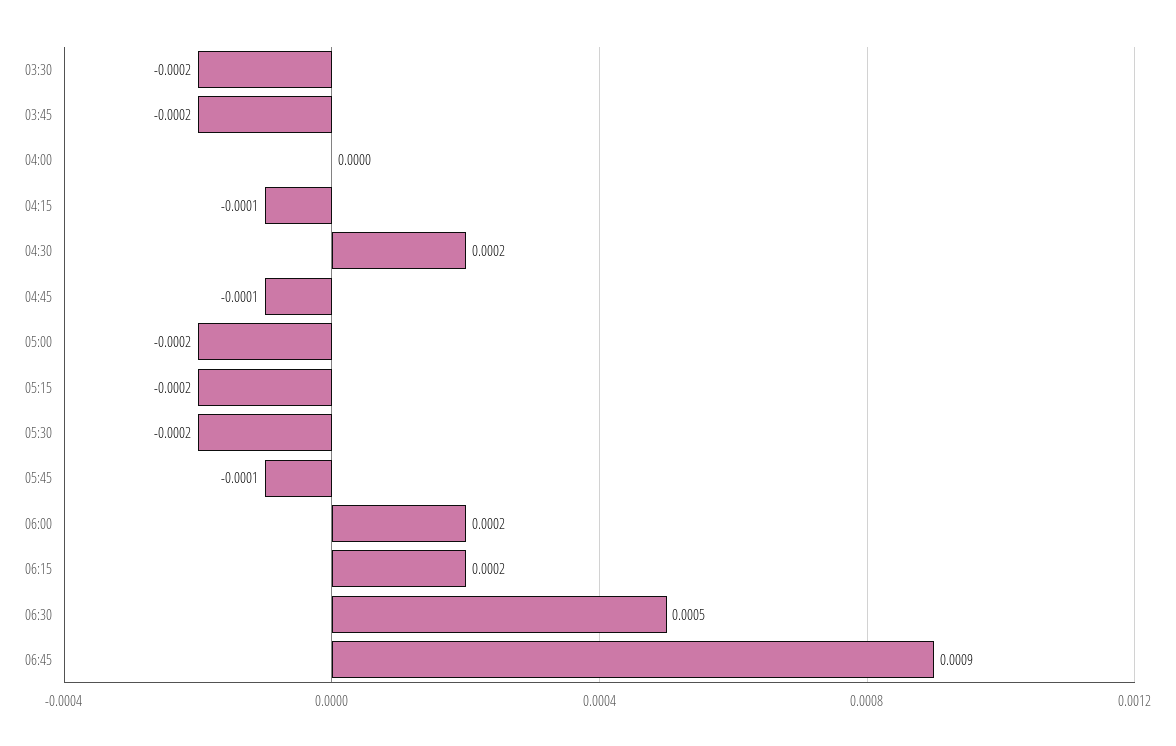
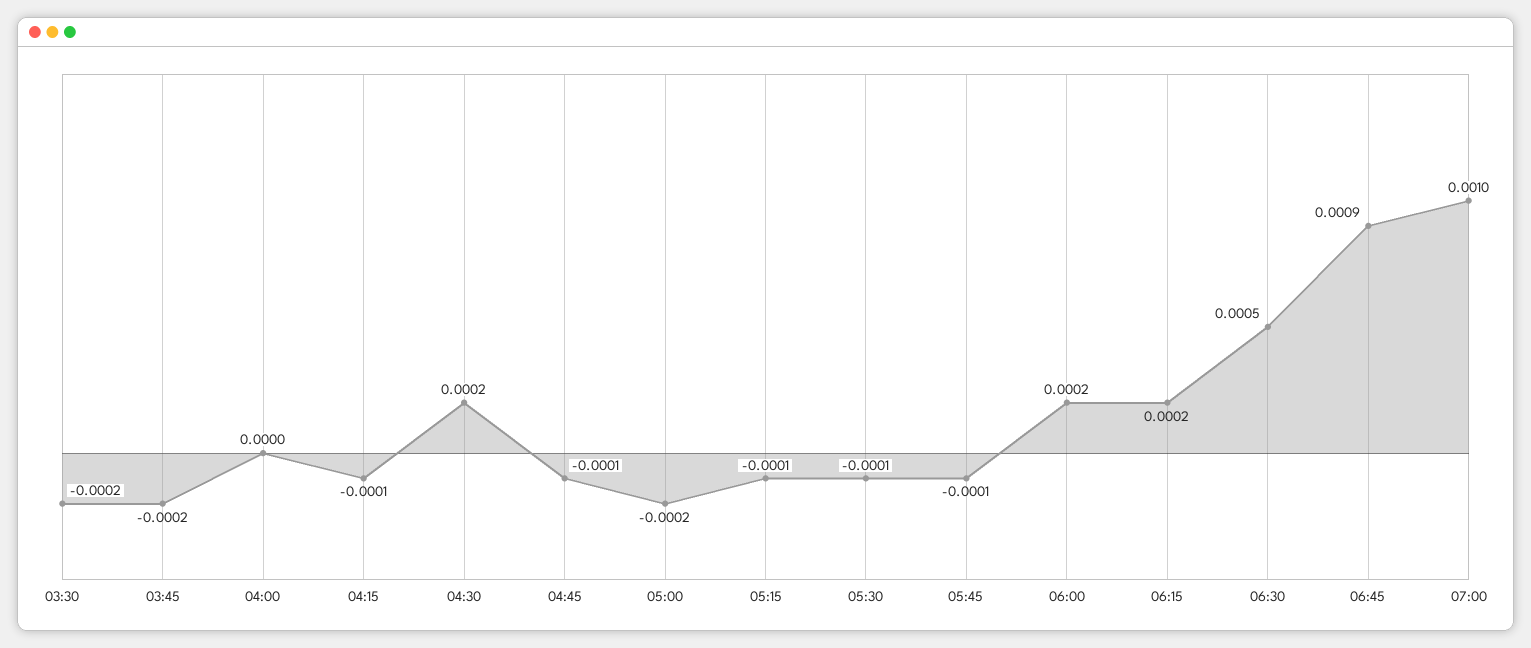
05:15: -0.0002 -> -0.0001
05:30: -0.0002 -> -0.0001
07:00: none -> 0.001

